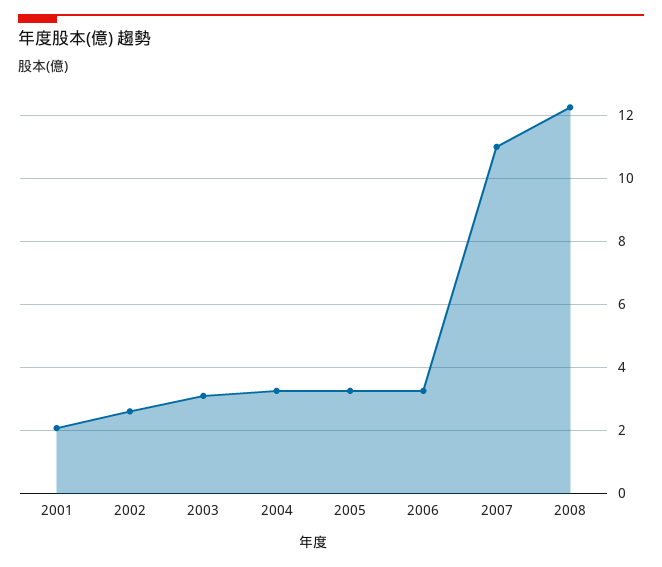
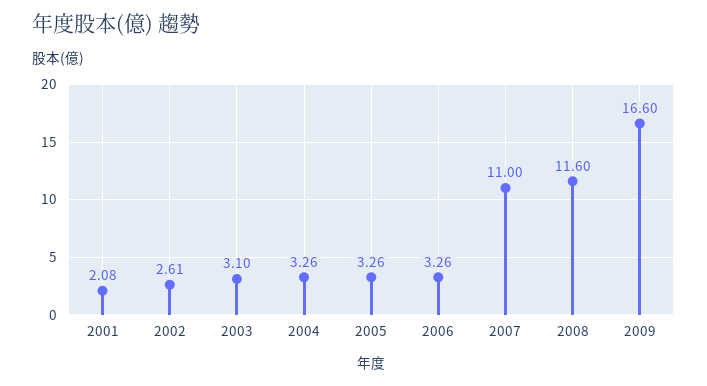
2008: 12.2 -> 11.6
2009: none -> 16.6

